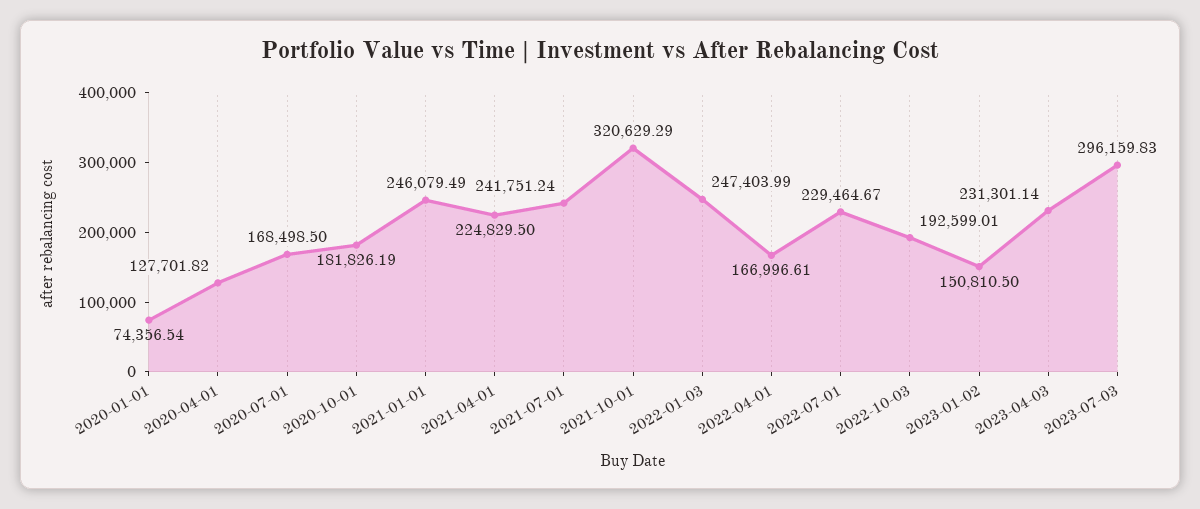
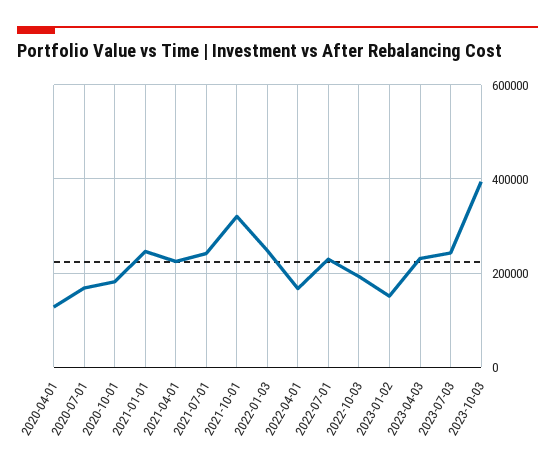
2020-01-01: 74356.54 -> none
2023-07-03: 296159.83 -> 240000
2023-10-03: none -> 400000

